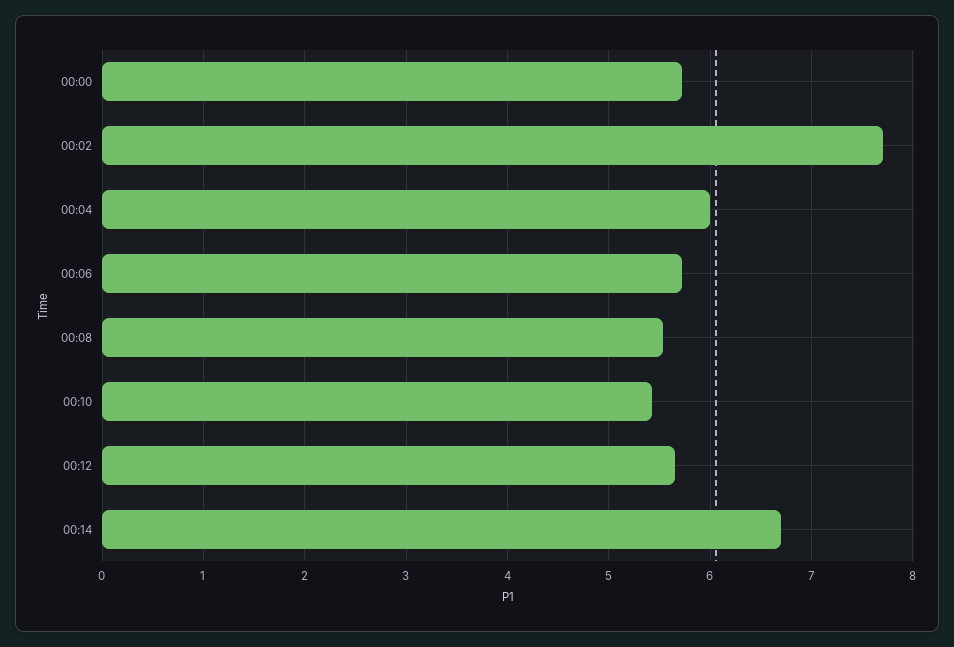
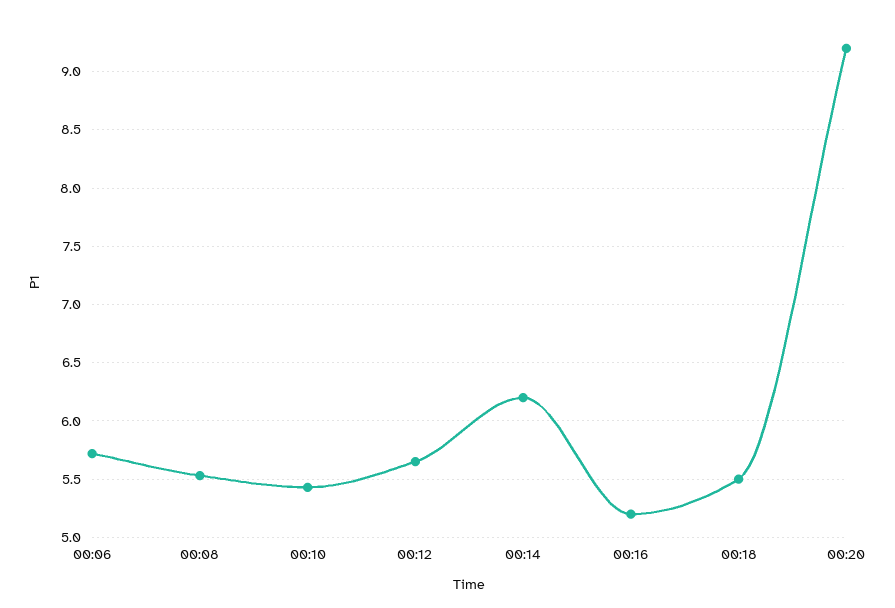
00:00: 5.7 -> none
00:02: 7.7 -> none
00:04: 6 -> none
00:14: 6.7 -> 6.2
00:16: none -> 5.2
00:18: none -> 5.5
00:20: none -> 9.2

